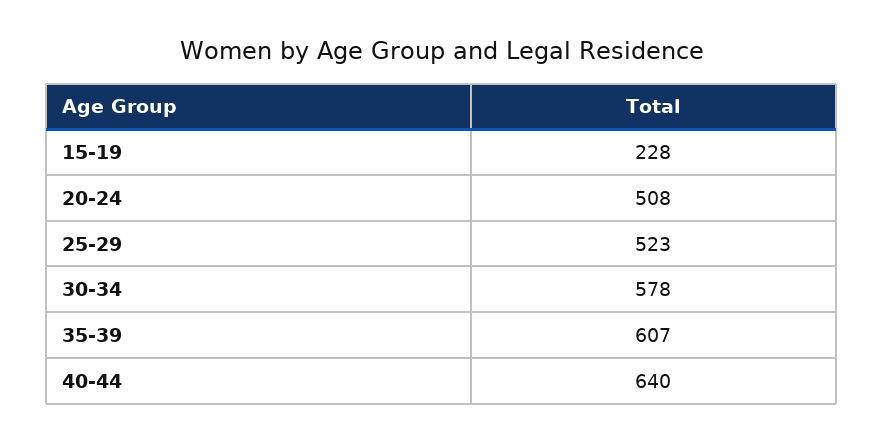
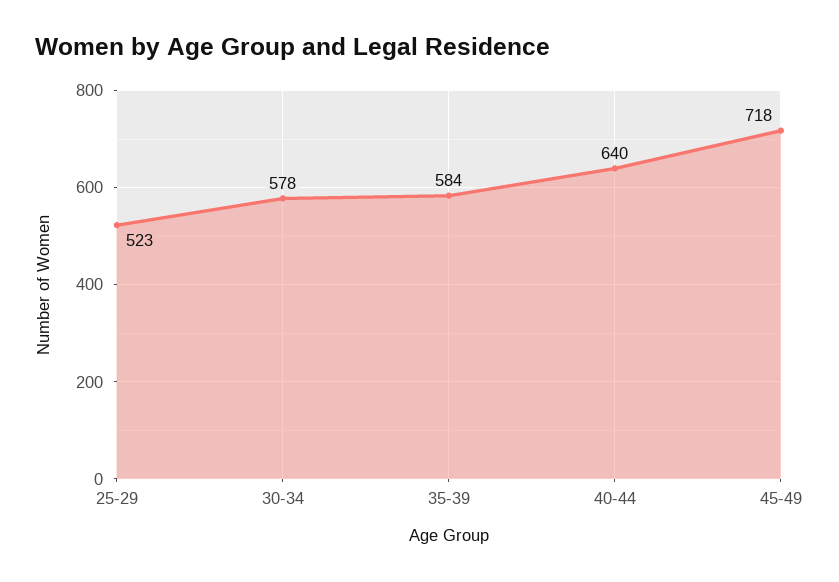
15-19: 228 -> none
20-24: 508 -> none
35-39: 607 -> 584
45-49: none -> 718

